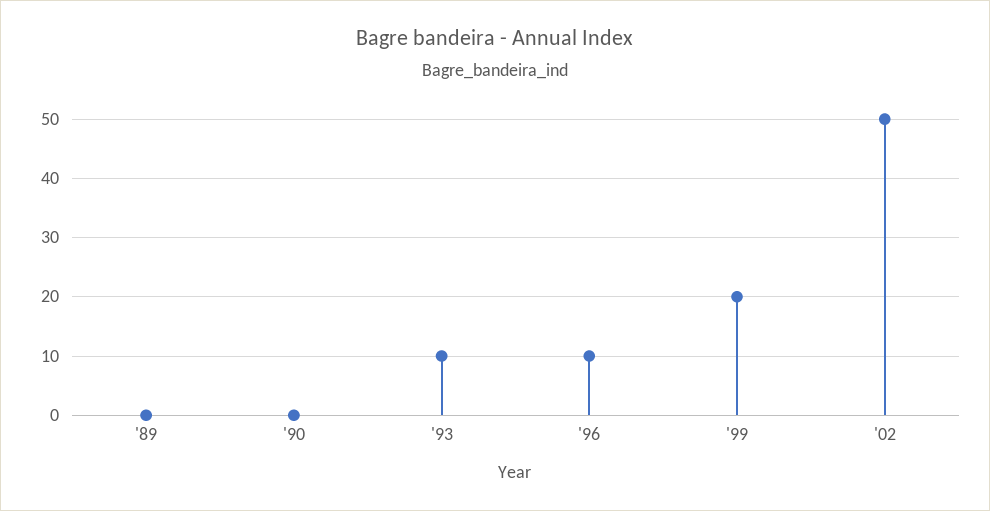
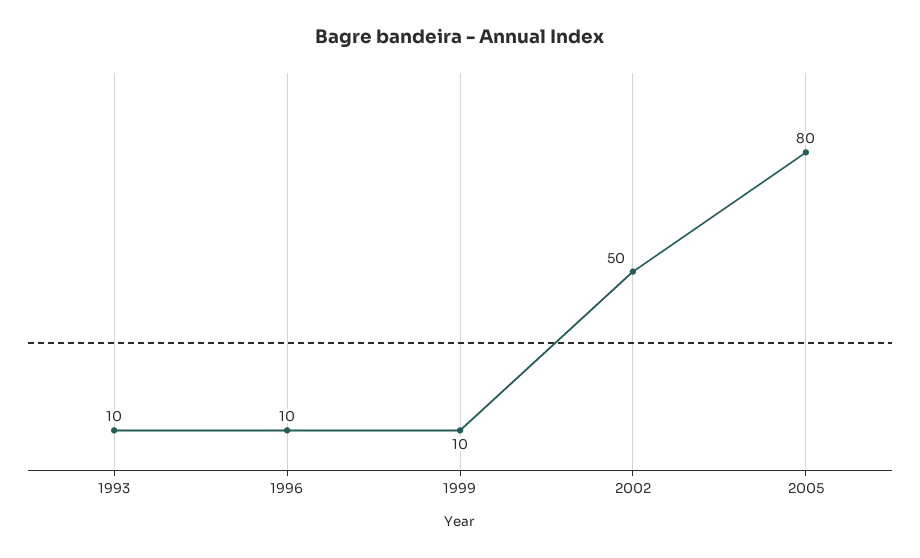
'89: 0 -> none
'90: 0 -> none
'99: 20 -> 10
2005: none -> 80

